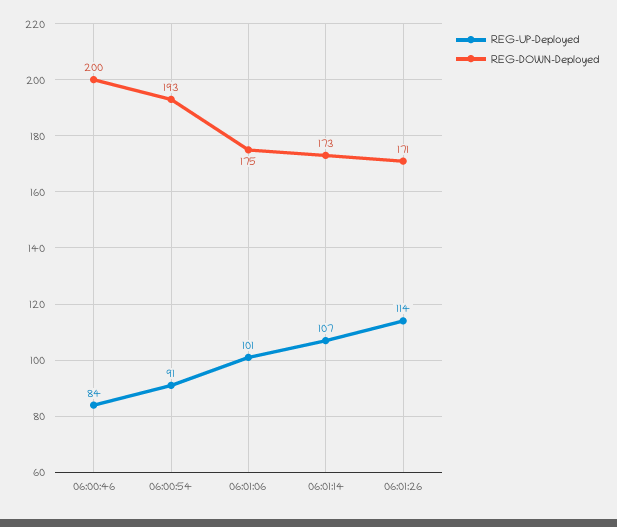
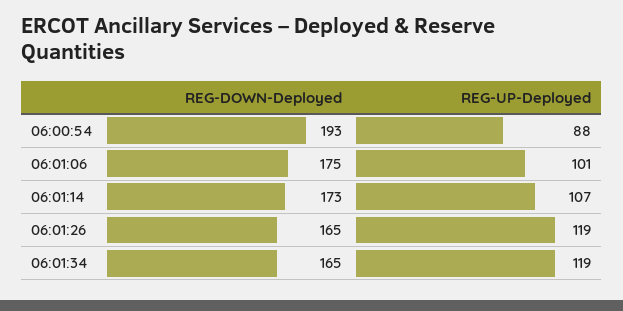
REG-UP-Deployed, 06:00:46: 84 -> none
REG-DOWN-Deployed, 06:00:46: 200 -> none
REG-UP-Deployed, 06:00:54: 91 -> 88
REG-UP-Deployed, 06:01:26: 114 -> 119
REG-DOWN-Deployed, 06:01:26: 171 -> 165
REG-DOWN-Deployed, 06:01:34: none -> 165
REG-UP-Deployed, 06:01:34: none -> 119

